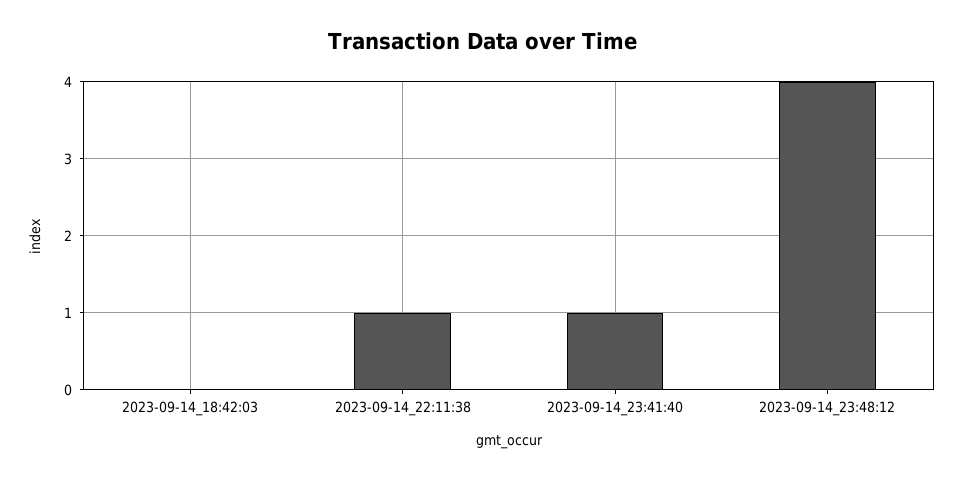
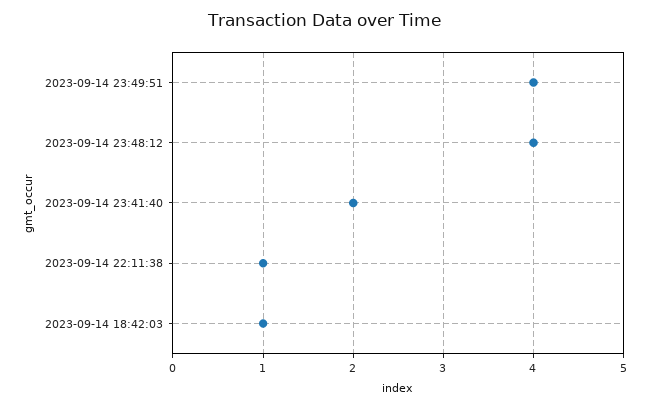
2023-09-14_18:42:03: 0 -> 1
2023-09-14_23:41:40: 1 -> 2
2023-09-14 23:49:51: none -> 4

